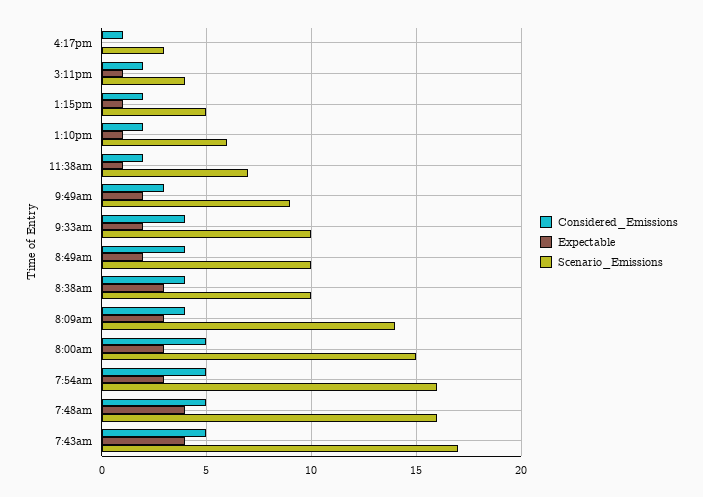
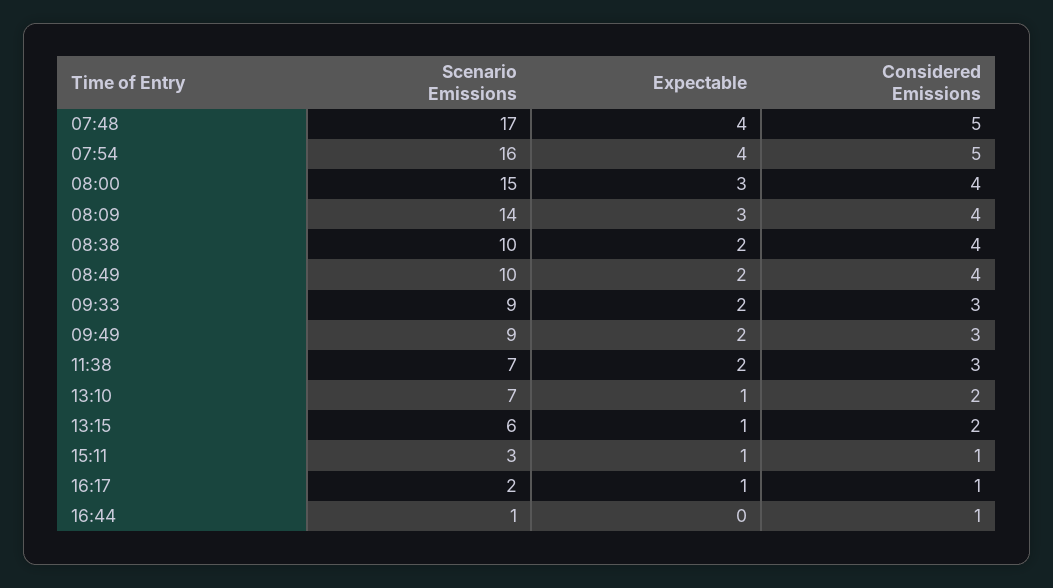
Expectable, 4:17pm: 0 -> 1
Scenario_Emissions, 4:17pm: 3 -> 2
Considered_Emissions, 3:11pm: 2 -> 1
Scenario_Emissions, 3:11pm: 4 -> 3
Scenario_Emissions, 1:15pm: 5 -> 6
Scenario_Emissions, 1:10pm: 6 -> 7
Considered_Emissions, 11:38am: 2 -> 3
Expectable, 11:38am: 1 -> 2
Considered_Emissions, 9:33am: 4 -> 3
Scenario_Emissions, 9:33am: 10 -> 9
Expectable, 8:38am: 3 -> 2
Considered_Emissions, 8:00am: 5 -> 4
Expectable, 7:54am: 3 -> 4
Scenario_Emissions, 7:48am: 16 -> 17
Considered_Emissions, 7:43am: 5 -> none
Expectable, 7:43am: 4 -> none
Scenario_Emissions, 7:43am: 17 -> none
Scenario_Emissions, 16:44: none -> 1
Expectable, 16:44: none -> 0
Considered_Emissions, 16:44: none -> 1

